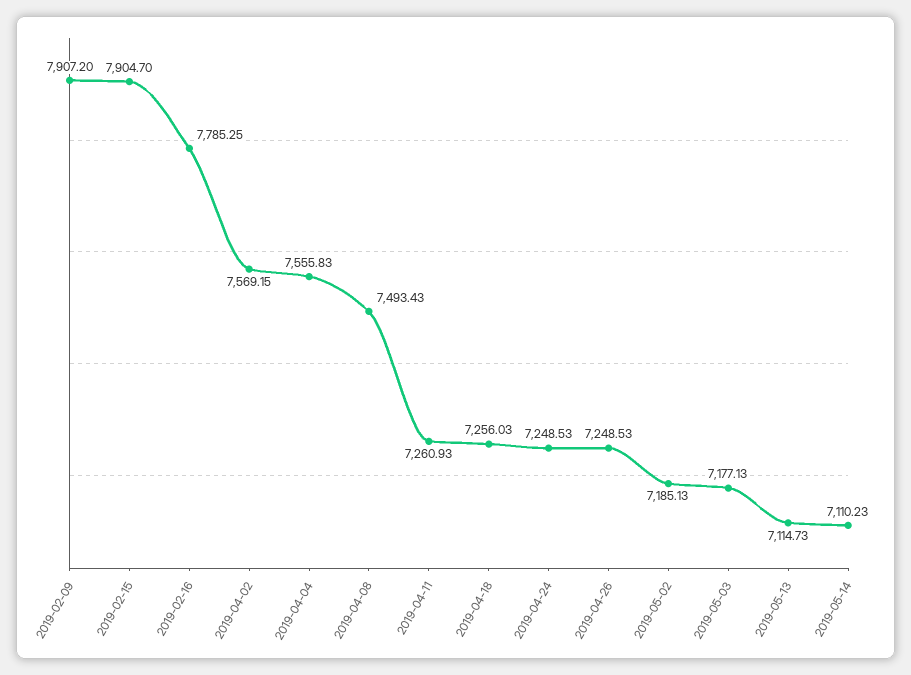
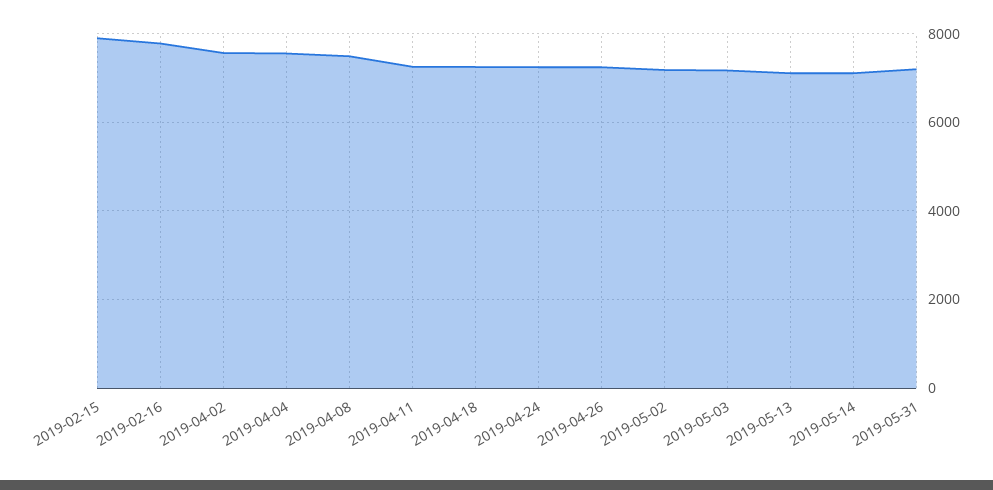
2019-02-09: 7907.2 -> none
2019-05-31: none -> 7200

